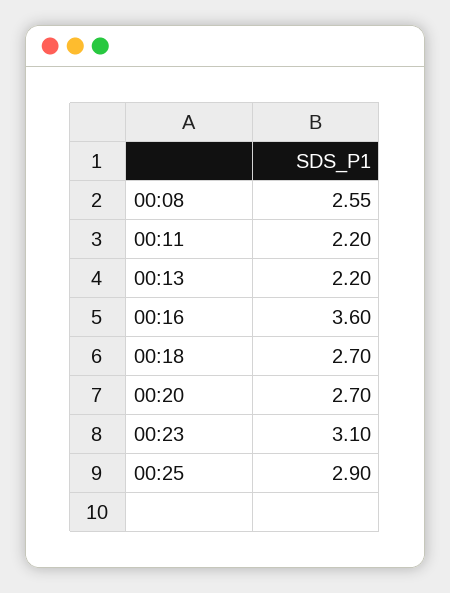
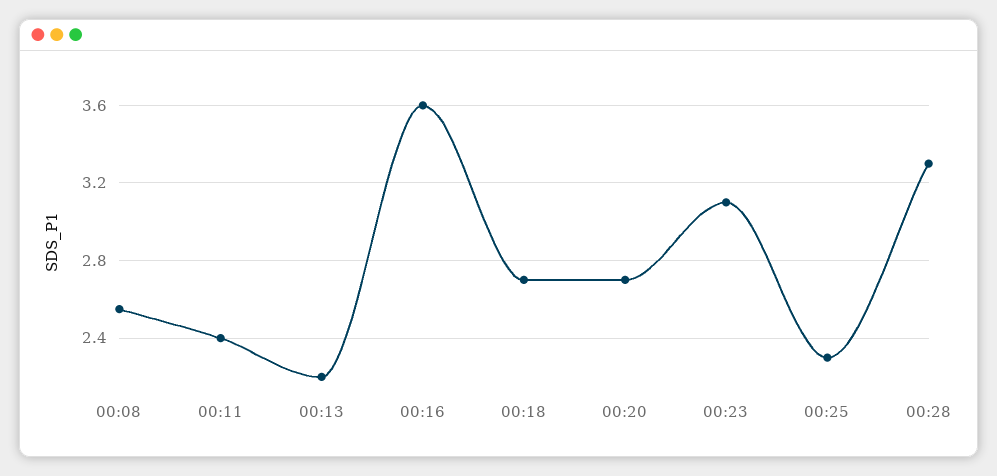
00:11: 2.2 -> 2.4
00:25: 2.9 -> 2.3
00:28: none -> 3.3

